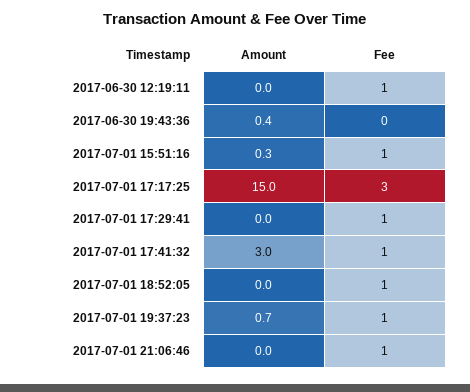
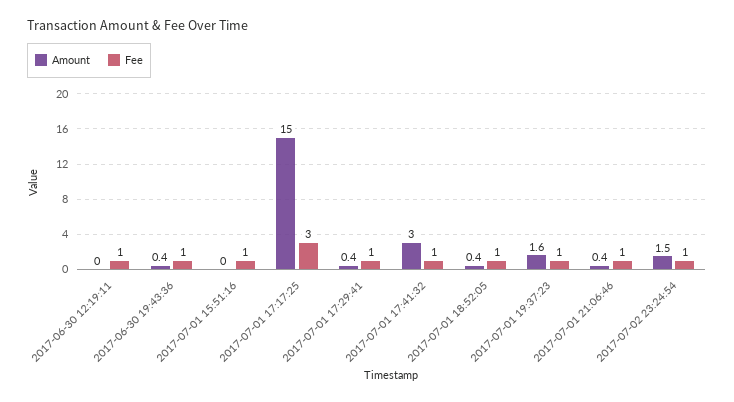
Fee, 2017-06-30 19:43:36: 0 -> 1
Amount, 2017-07-01 15:51:16: 0.3 -> 0
Amount, 2017-07-01 17:29:41: 0 -> 0.4
Amount, 2017-07-01 18:52:05: 0 -> 0.4
Amount, 2017-07-01 19:37:23: 0.7 -> 1.6
Amount, 2017-07-01 21:06:46: 0 -> 0.4
Amount, 2017-07-02 23:24:54: none -> 1.5
Fee, 2017-07-02 23:24:54: none -> 1

